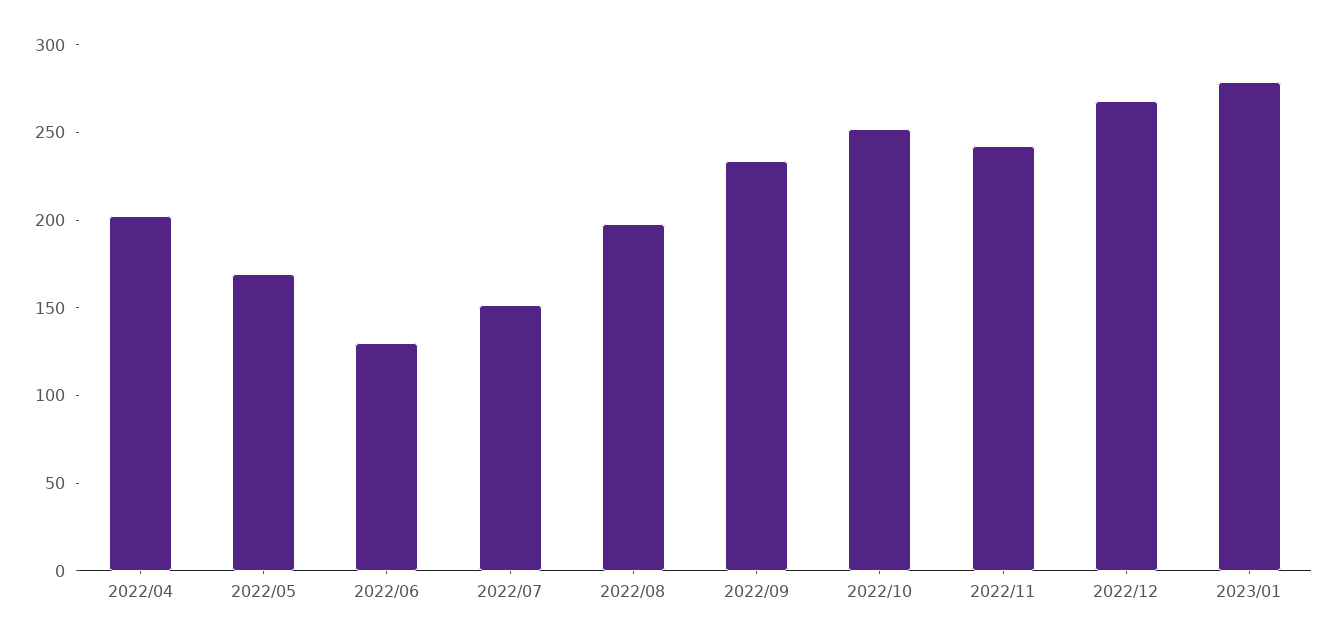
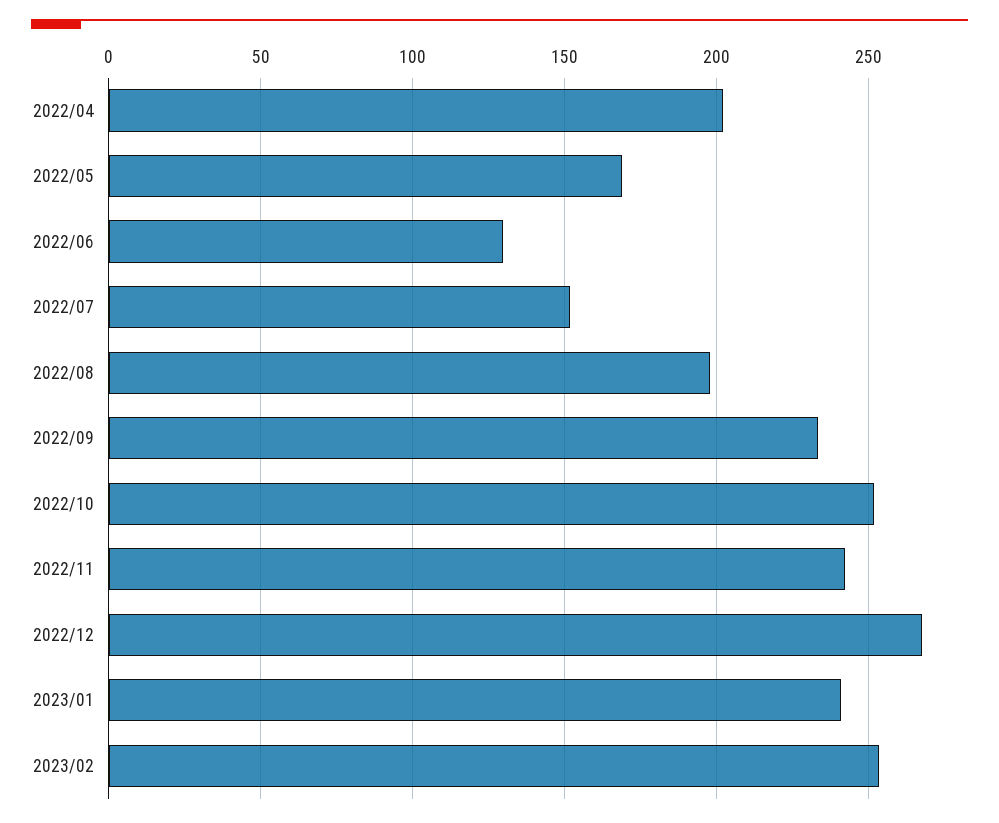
2023/01: 280 -> 240
2023/02: none -> 255

